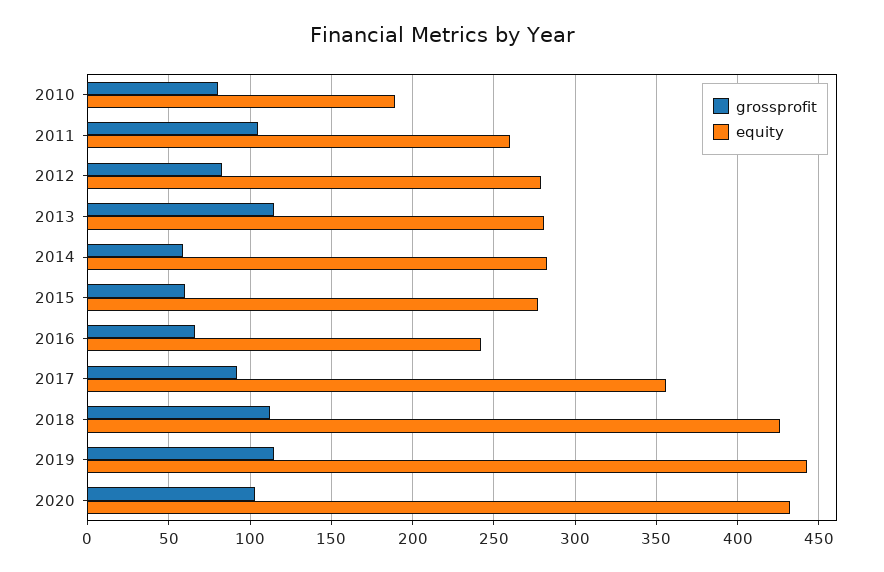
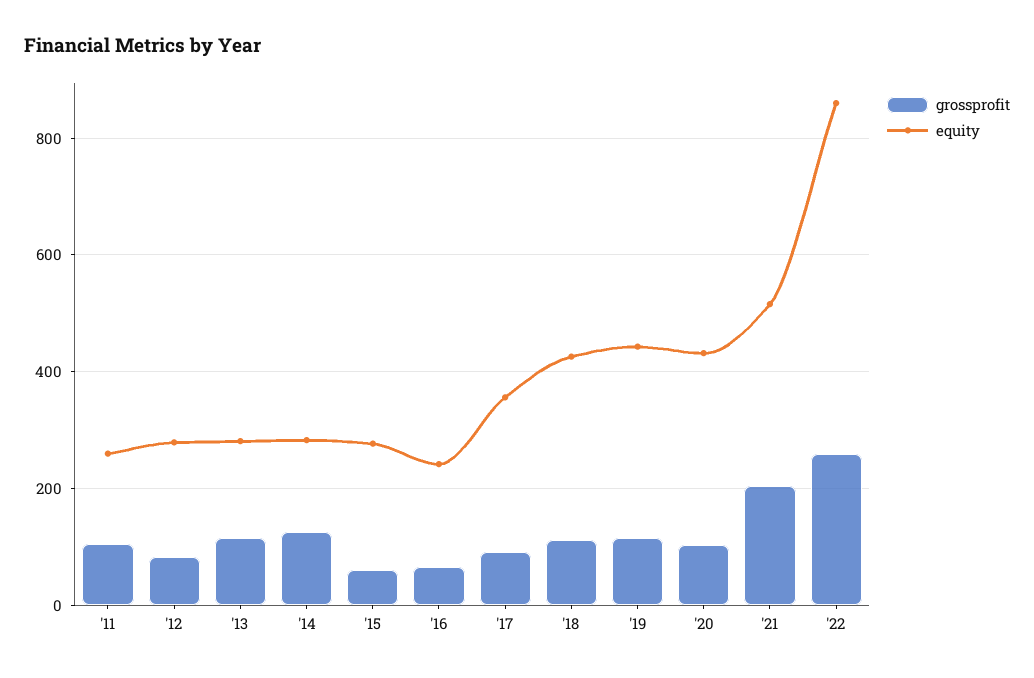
grossprofit, 2010: 80 -> none
equity, 2010: 190 -> none
grossprofit, 2014: 60 -> 120
grossprofit, '21: none -> 200
equity, '21: none -> 520
grossprofit, '22: none -> 260
equity, '22: none -> 860

